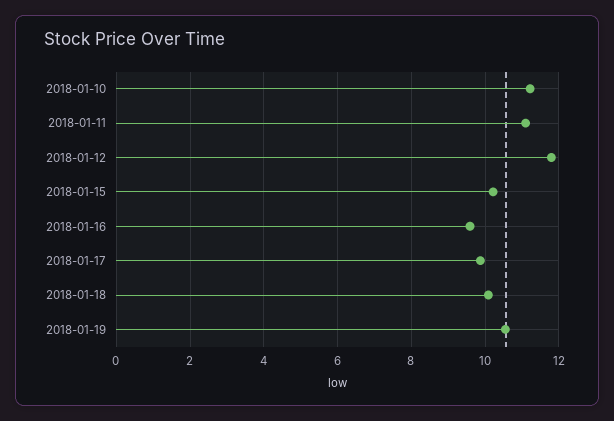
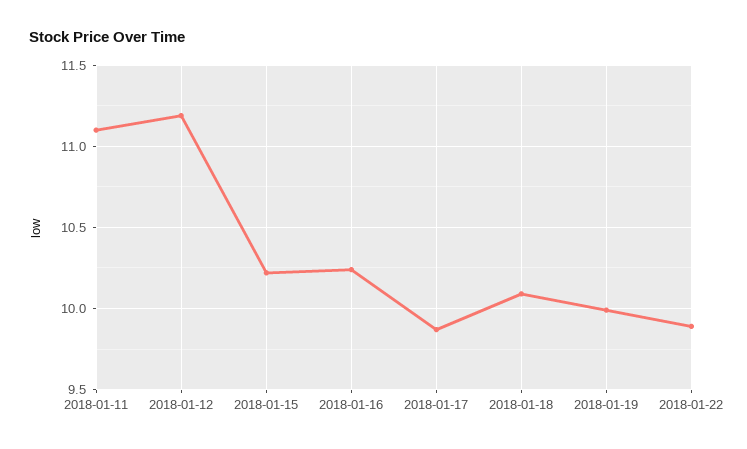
2018-01-10: 11.2 -> none
2018-01-12: 11.8 -> 11.2
2018-01-16: 9.6 -> 10.25
2018-01-19: 10.6 -> 10
2018-01-22: none -> 9.9

